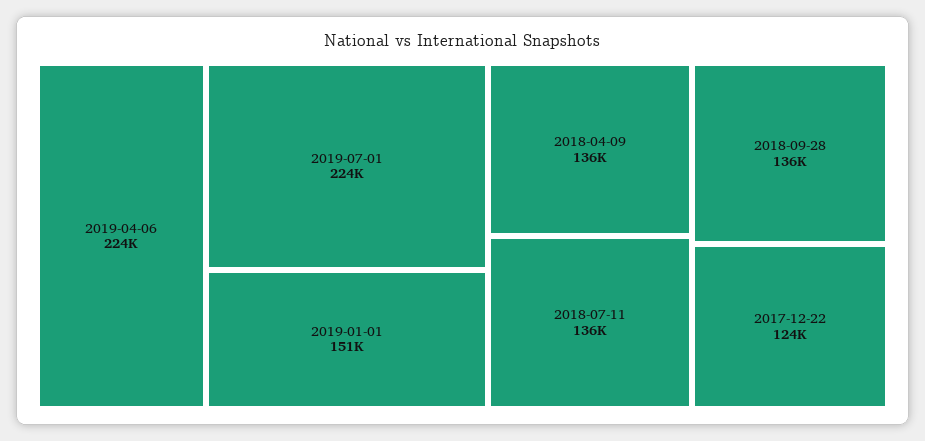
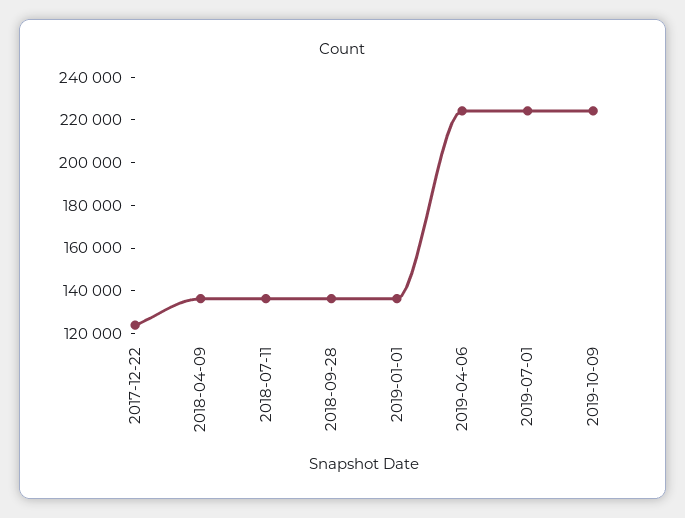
2019-01-01: 151000 -> 135000
2019-10-09: none -> 225000

